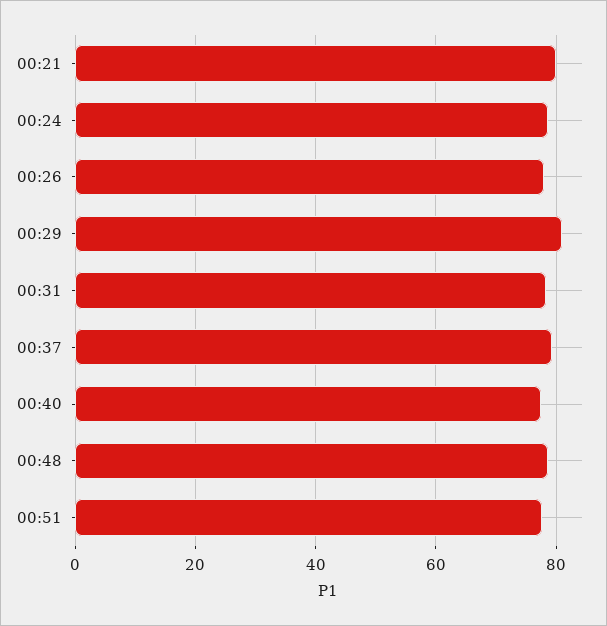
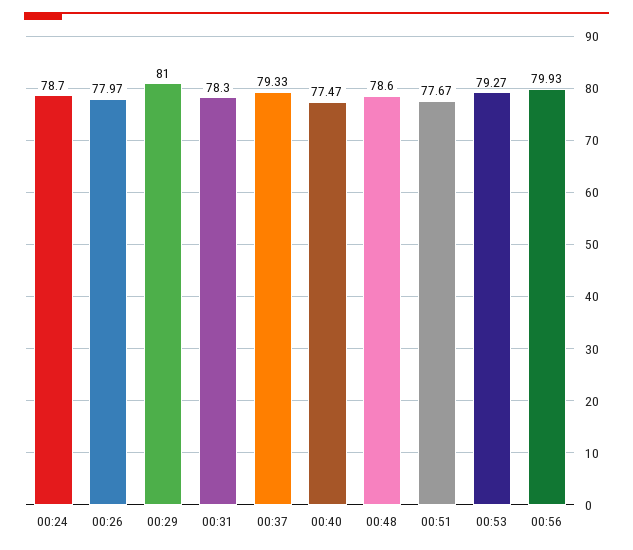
00:21: 80 -> none
00:53: none -> 79.27
00:56: none -> 79.93

